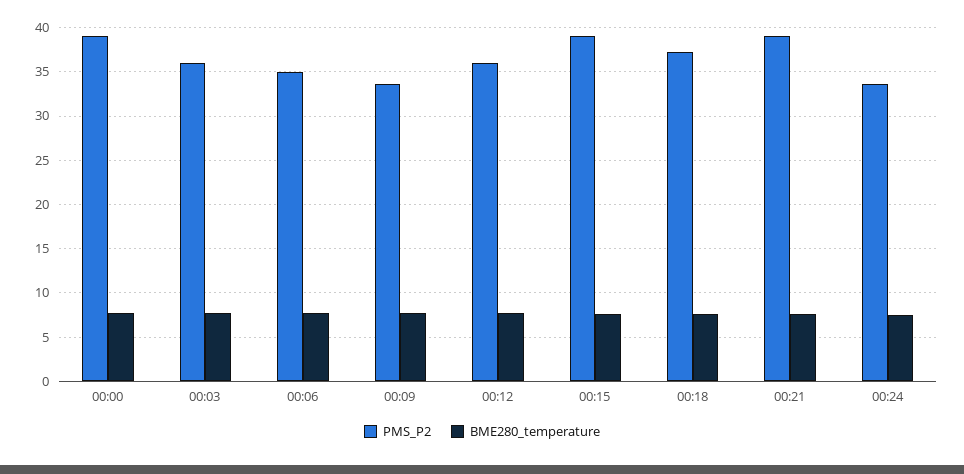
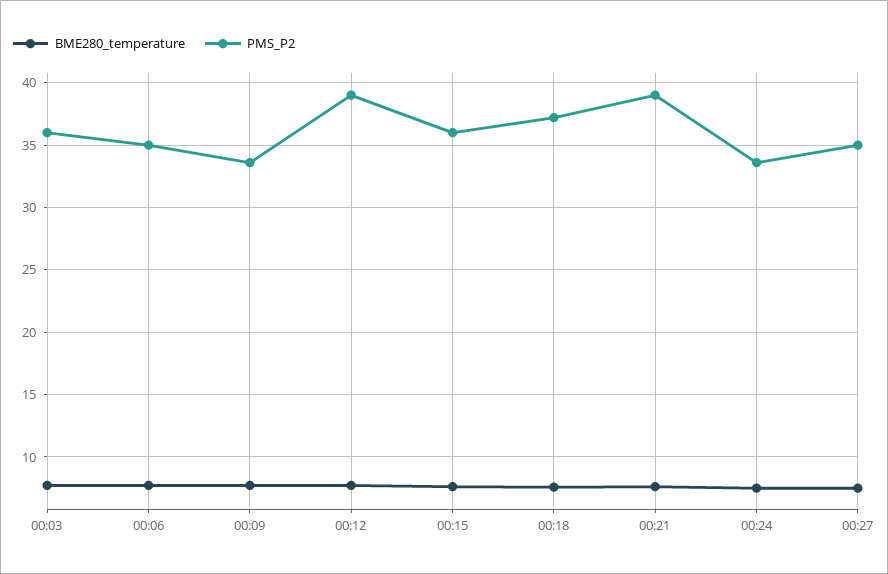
PMS_P2, 00:00: 39 -> none
BME280_temperature, 00:00: 8 -> none
PMS_P2, 00:12: 36 -> 39
PMS_P2, 00:15: 39 -> 36
BME280_temperature, 00:27: none -> 7.5
PMS_P2, 00:27: none -> 35

